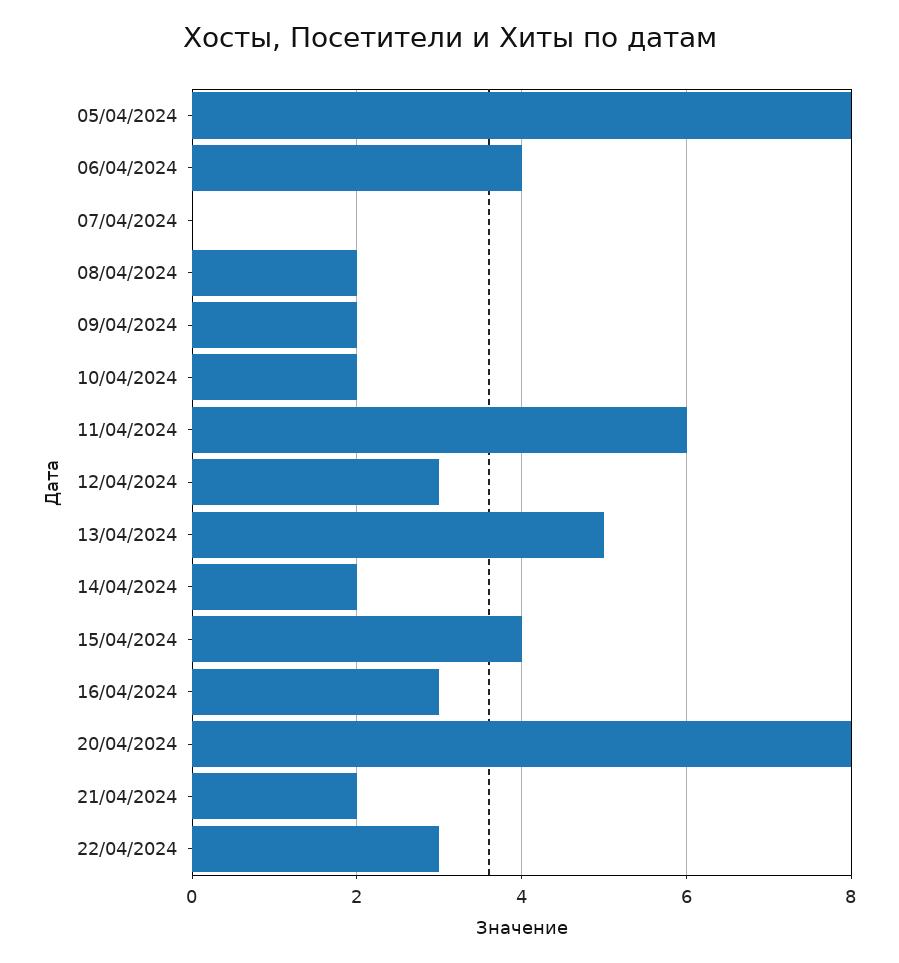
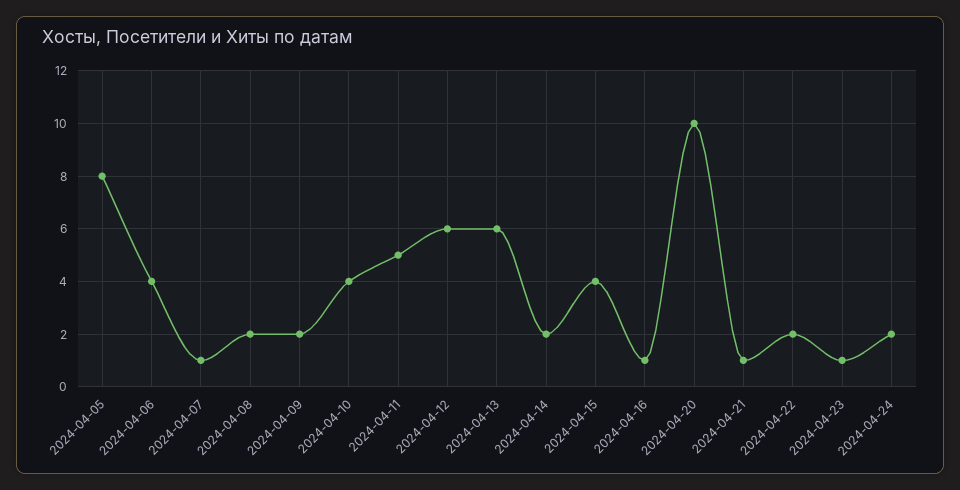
07/04/2024: 0 -> 1
10/04/2024: 2 -> 4
11/04/2024: 6 -> 5
12/04/2024: 3 -> 6
13/04/2024: 5 -> 6
16/04/2024: 3 -> 1
20/04/2024: 8 -> 10
21/04/2024: 2 -> 1
22/04/2024: 3 -> 2
2024-04-23: none -> 1
2024-04-24: none -> 2

